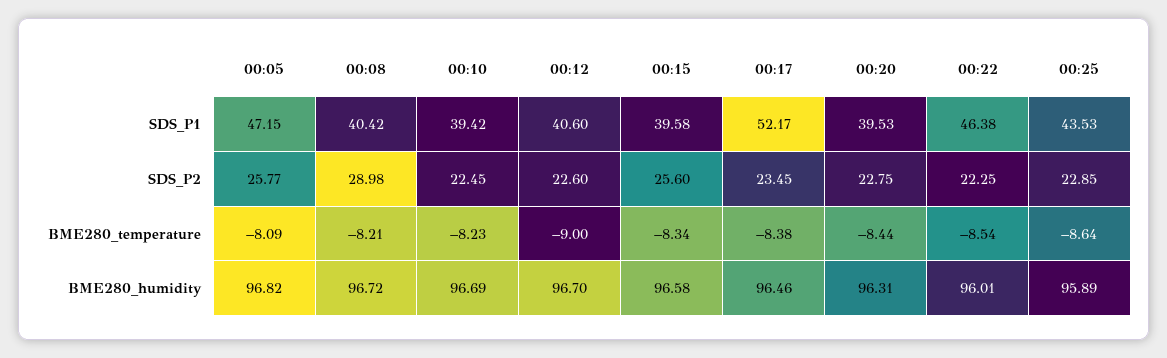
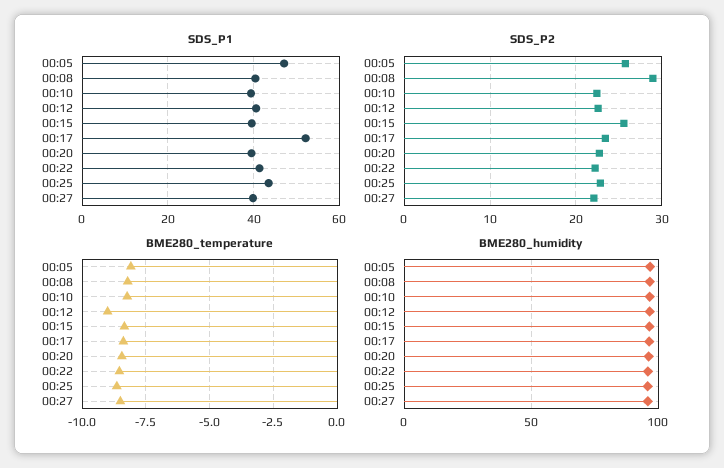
SDS_P1, 00:22: 46.38 -> 42
SDS_P1, 00:27: none -> 40
SDS_P2, 00:27: none -> 22
BME280_temperature, 00:27: none -> -8.5
BME280_humidity, 00:27: none -> 95

